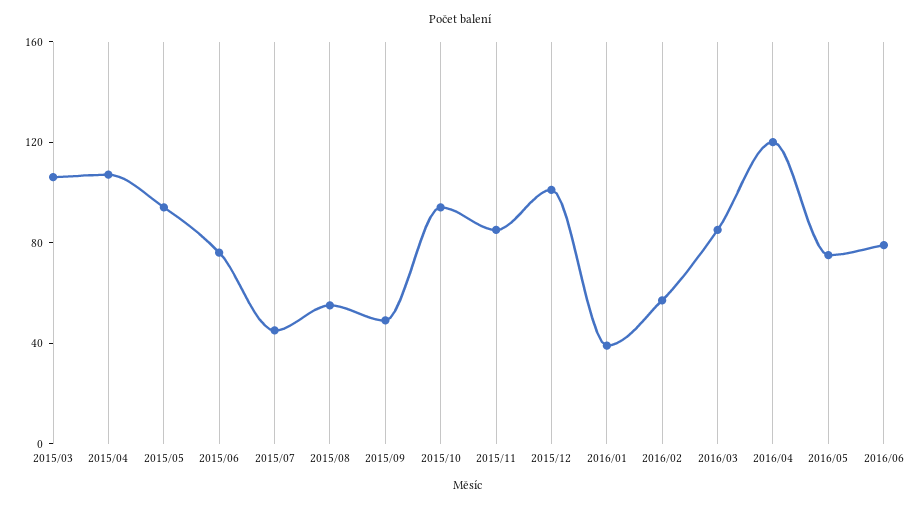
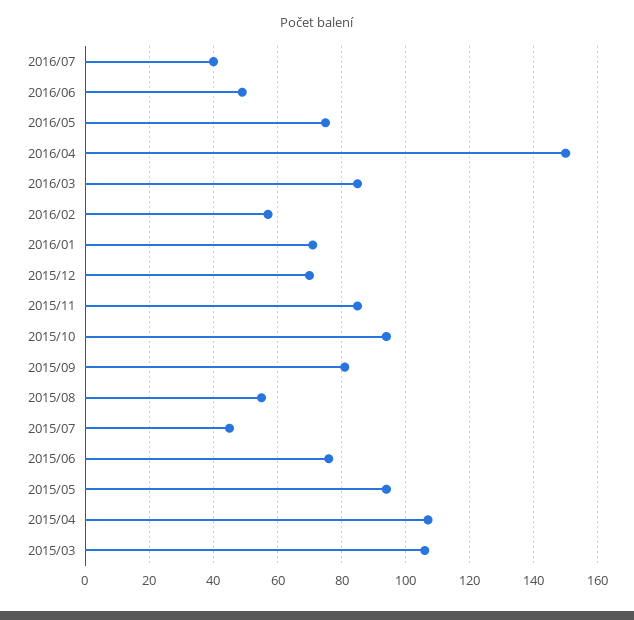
2015/09: 50 -> 80
2015/12: 100 -> 70
2016/01: 40 -> 70
2016/04: 120 -> 150
2016/06: 80 -> 50
2016/07: none -> 40

